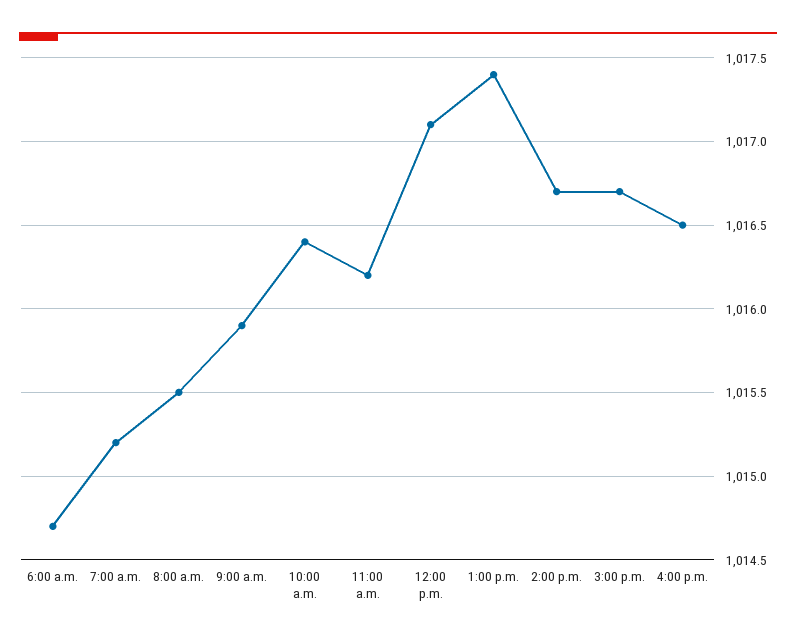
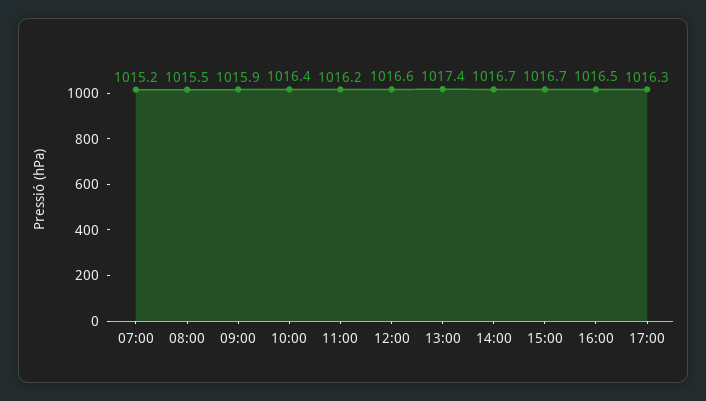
6:00 a.m.: 1014.7 -> none
12:00 p.m.: 1017.1 -> 1016.6
17:00: none -> 1016.3

